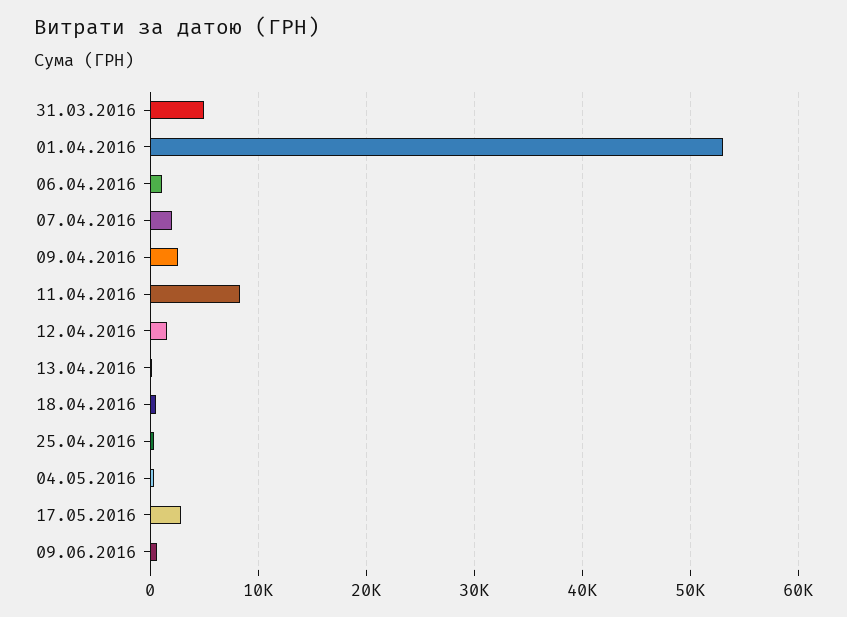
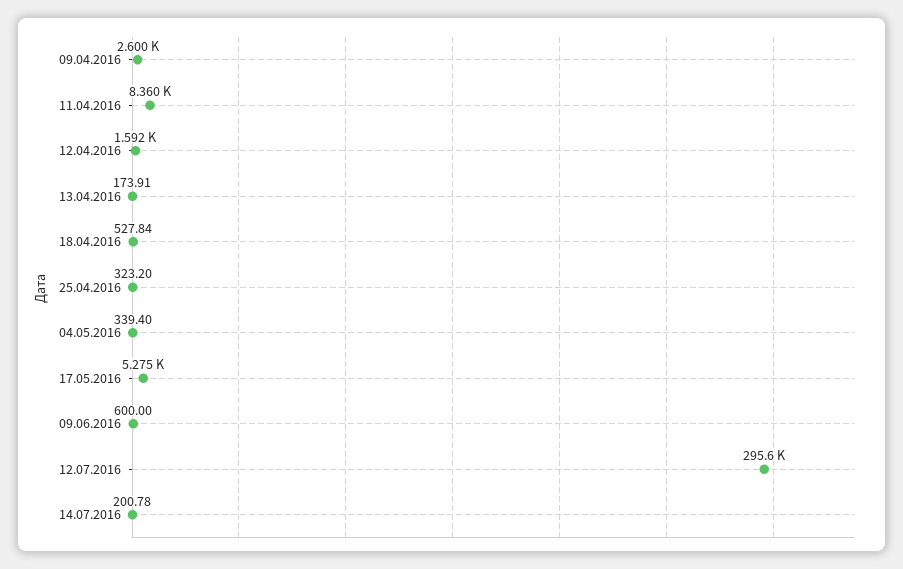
31.03.2016: 5000 -> none
01.04.2016: 53000 -> none
06.04.2016: 1000 -> none
07.04.2016: 2000 -> none
17.05.2016: 3000 -> 5275
12.07.2016: none -> 295600
14.07.2016: none -> 200.78

